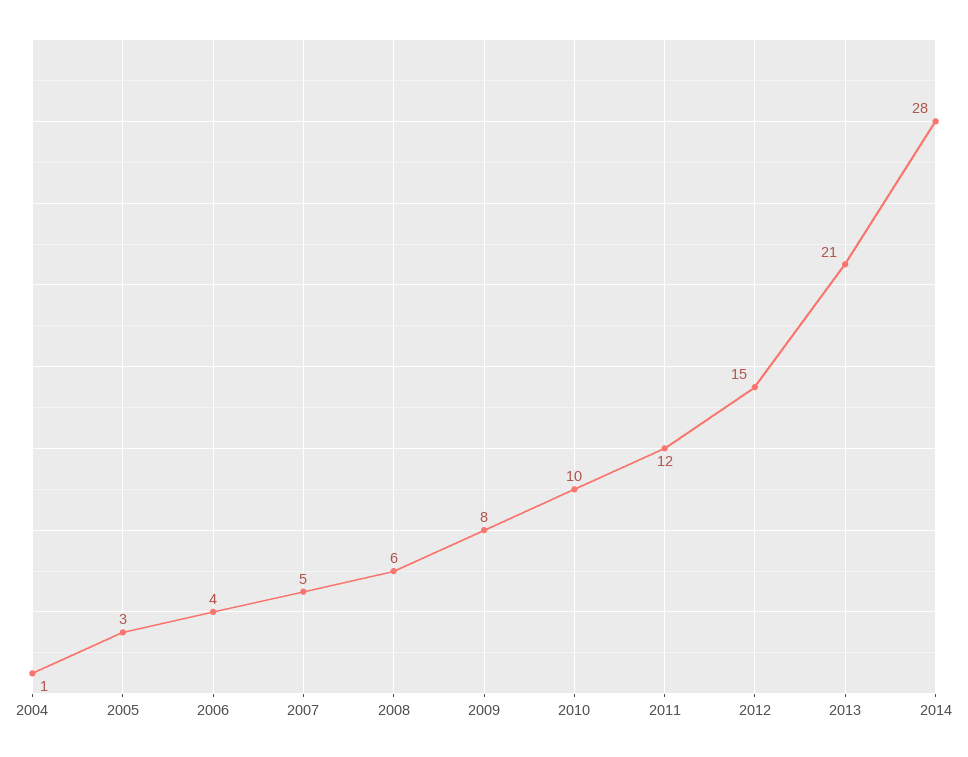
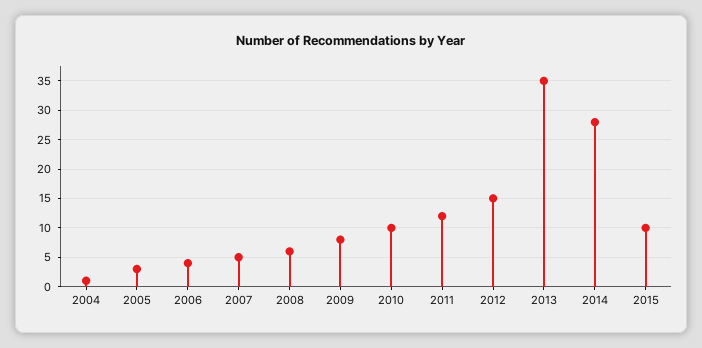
2013: 21 -> 35
2015: none -> 10

